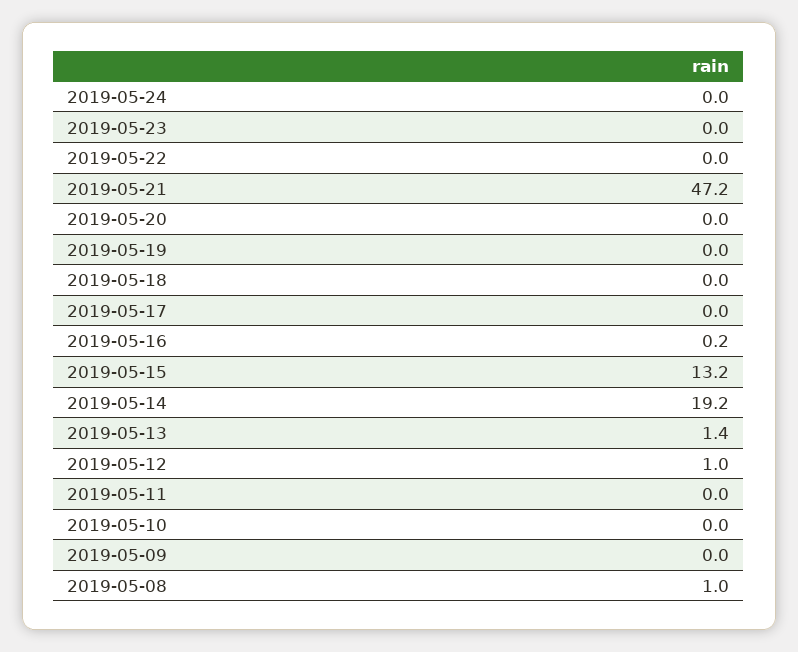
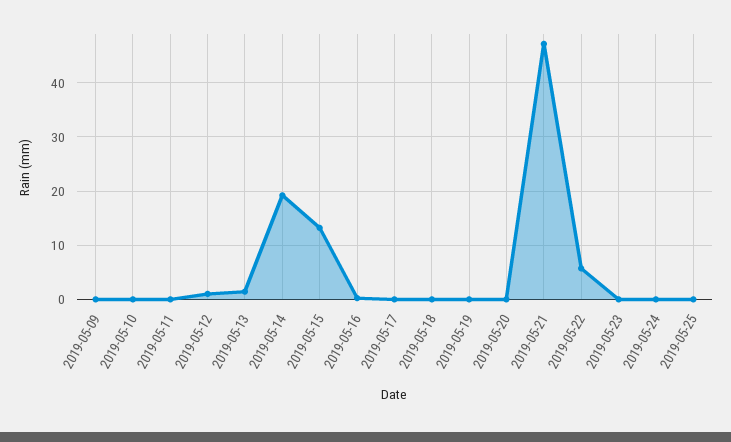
2019-05-22: 0 -> 6
2019-05-08: 1 -> none
2019-05-25: none -> 0

